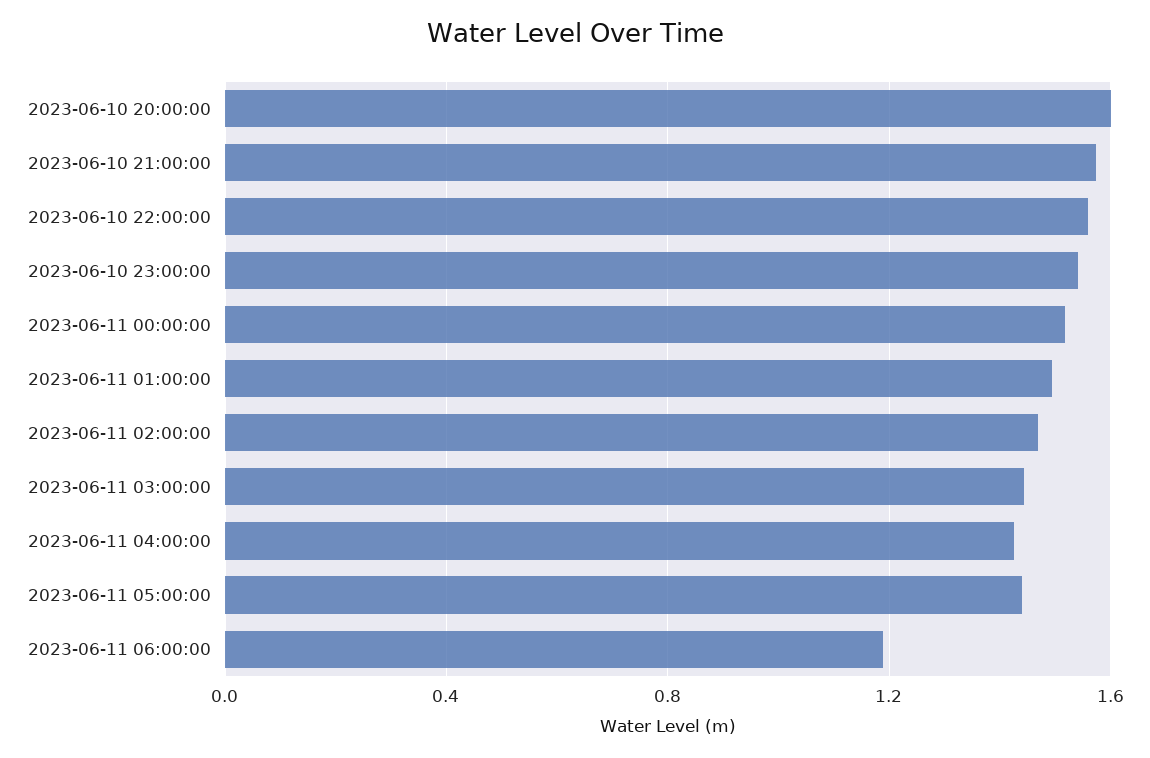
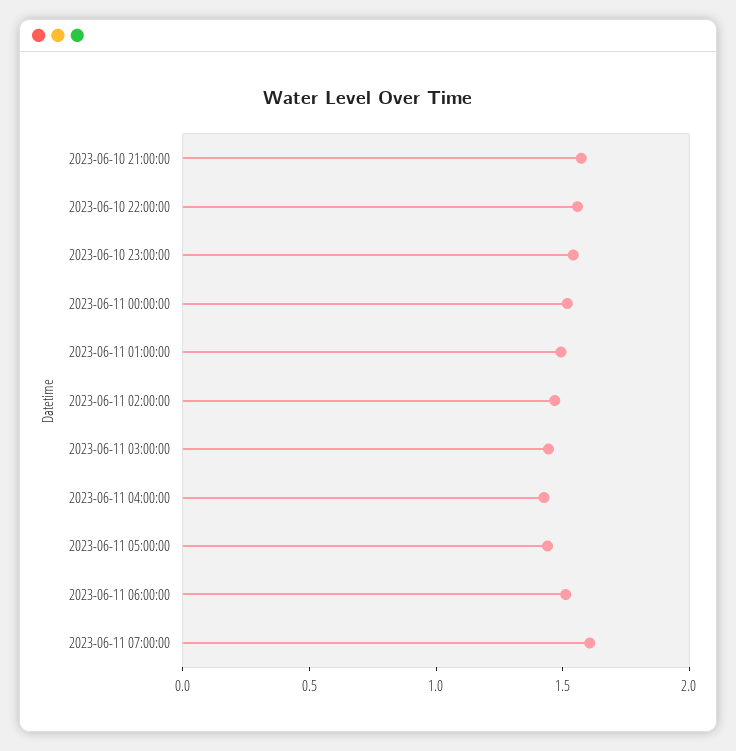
2023-06-10 20:00:00: 1.6 -> none
2023-06-11 06:00:00: 1.2 -> 1.5
2023-06-11 07:00:00: none -> 1.6

